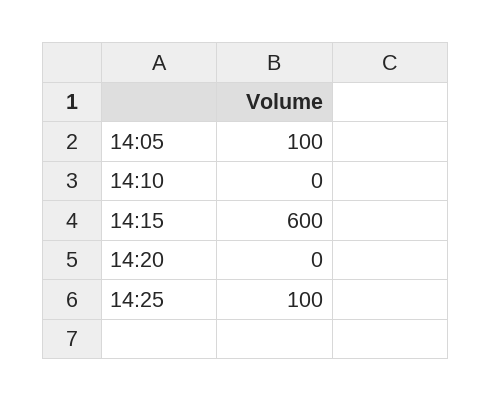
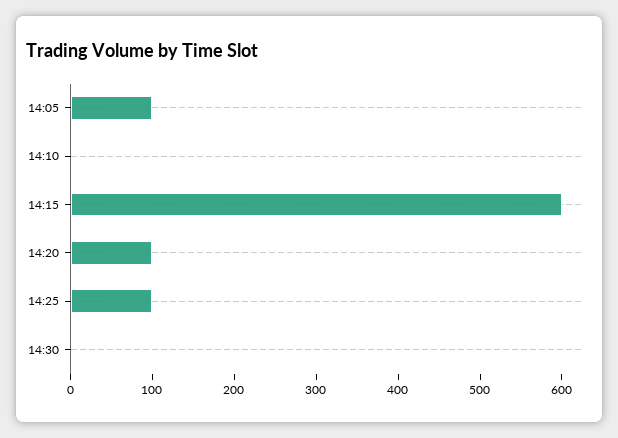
14:20: 0 -> 100
14:30: none -> 0

